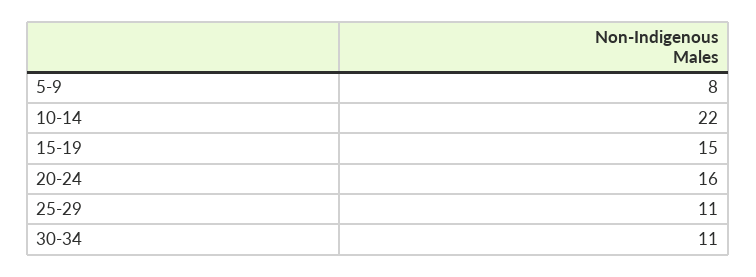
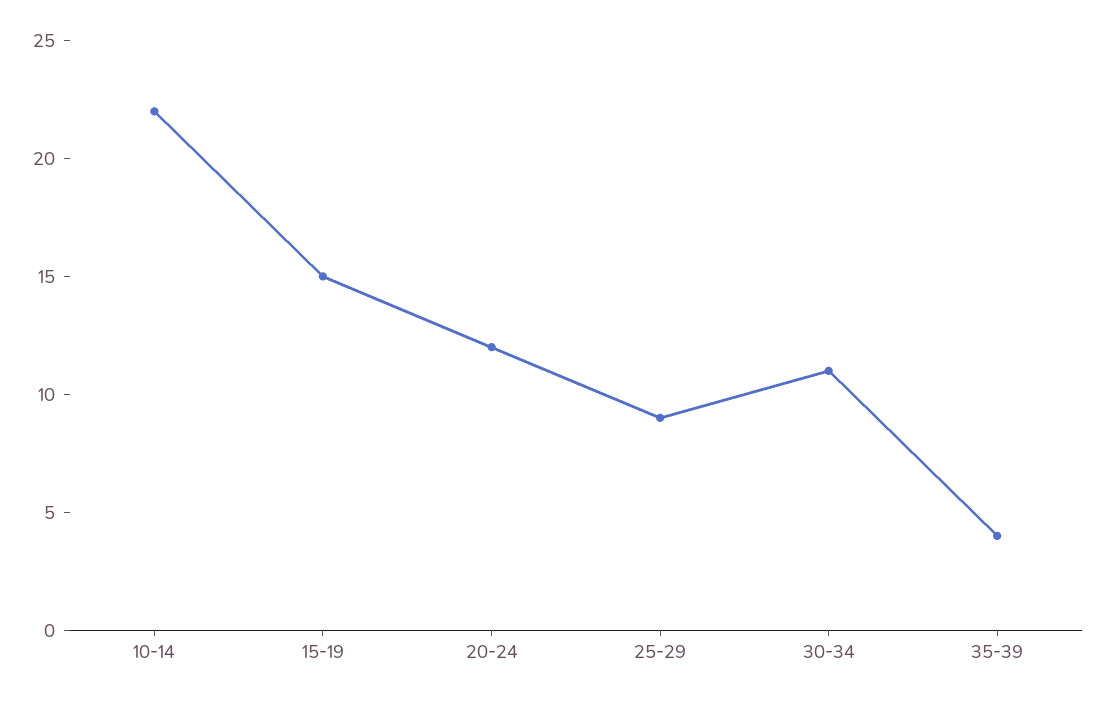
5-9: 8 -> none
20-24: 16 -> 12
25-29: 11 -> 9
35-39: none -> 4

